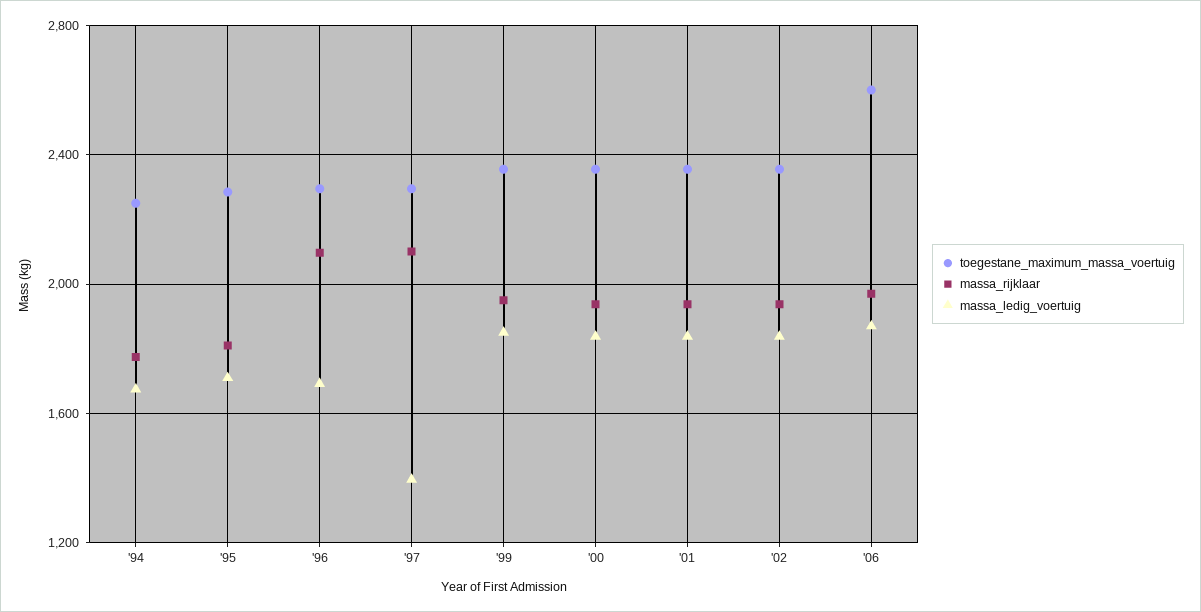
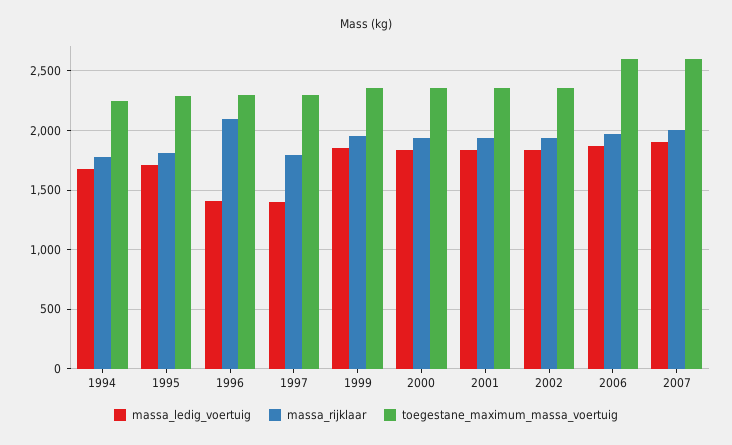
massa_ledig_voertuig, '96: 1700 -> 1400
massa_rijklaar, '97: 2100 -> 1800
massa_ledig_voertuig, 2007: none -> 1900
massa_rijklaar, 2007: none -> 2000
toegestane_maximum_massa_voertuig, 2007: none -> 2600

